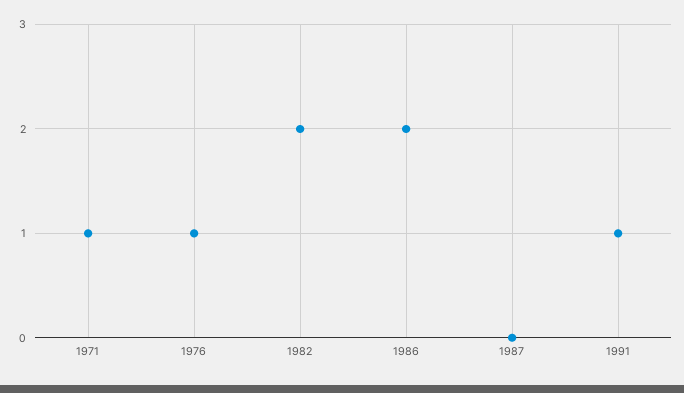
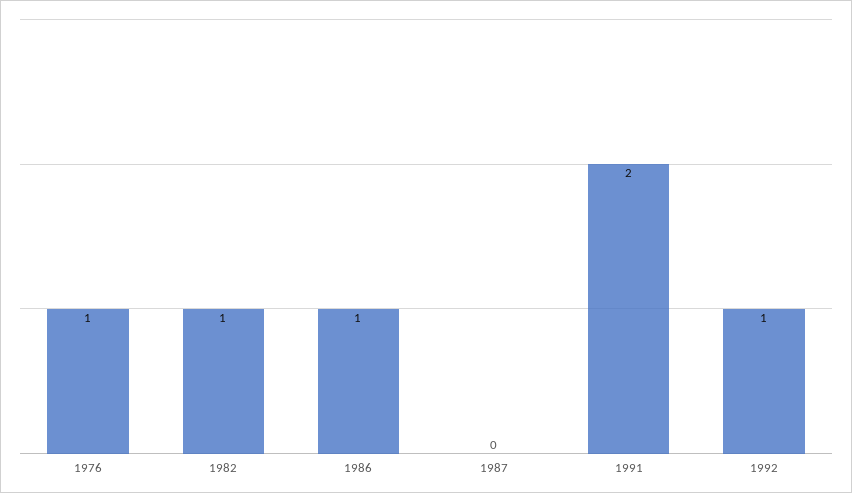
1971: 1 -> none
1982: 2 -> 1
1986: 2 -> 1
1991: 1 -> 2
1992: none -> 1

